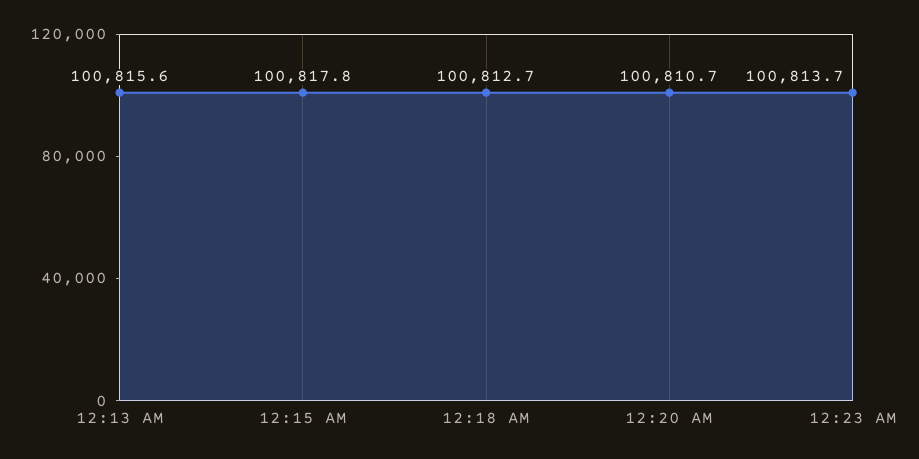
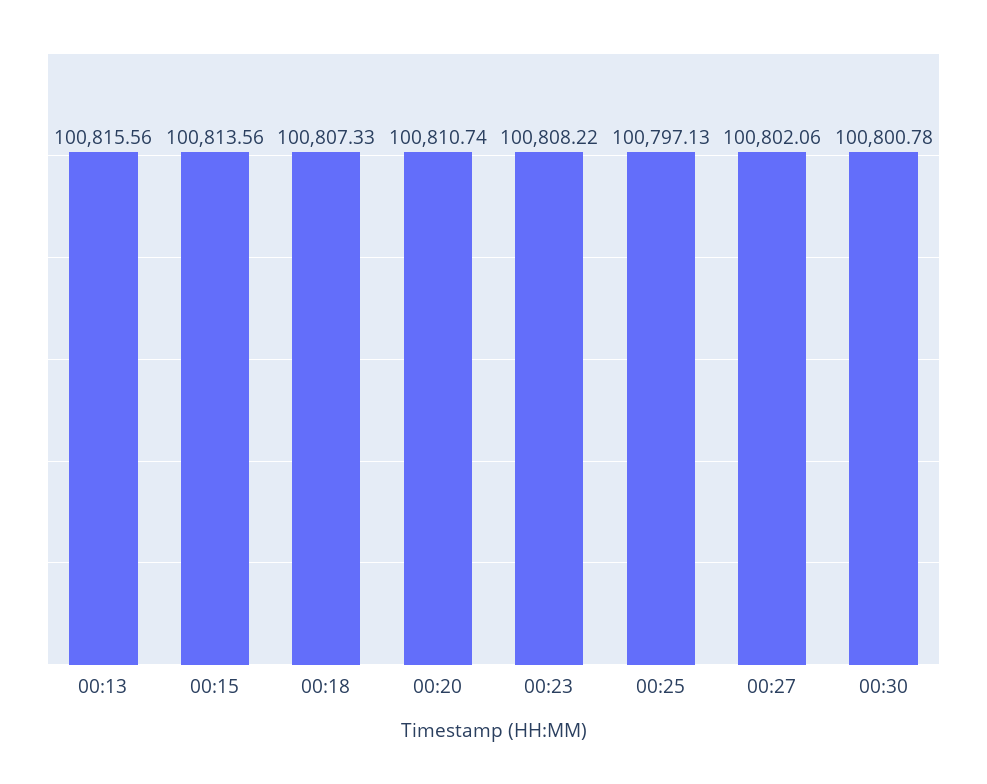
12:15 AM: 100817.8 -> 100813.56
12:18 AM: 100812.7 -> 100807.33
12:23 AM: 100813.7 -> 100808.22
00:25: none -> 100797.13
00:27: none -> 100802.06
00:30: none -> 100800.78

